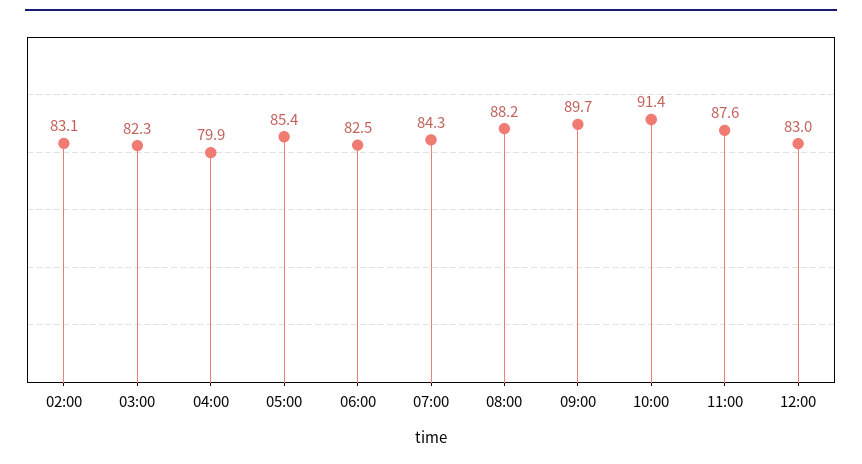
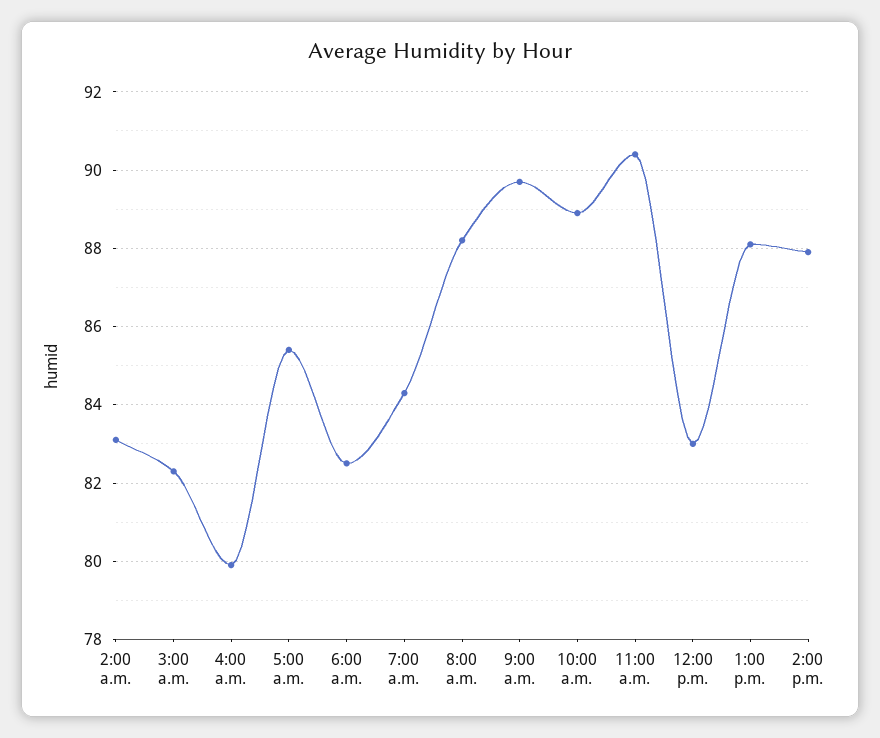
10:00: 91.4 -> 89
11:00: 87.6 -> 90.5
1:00 p.m.: none -> 88
2:00 p.m.: none -> 88

